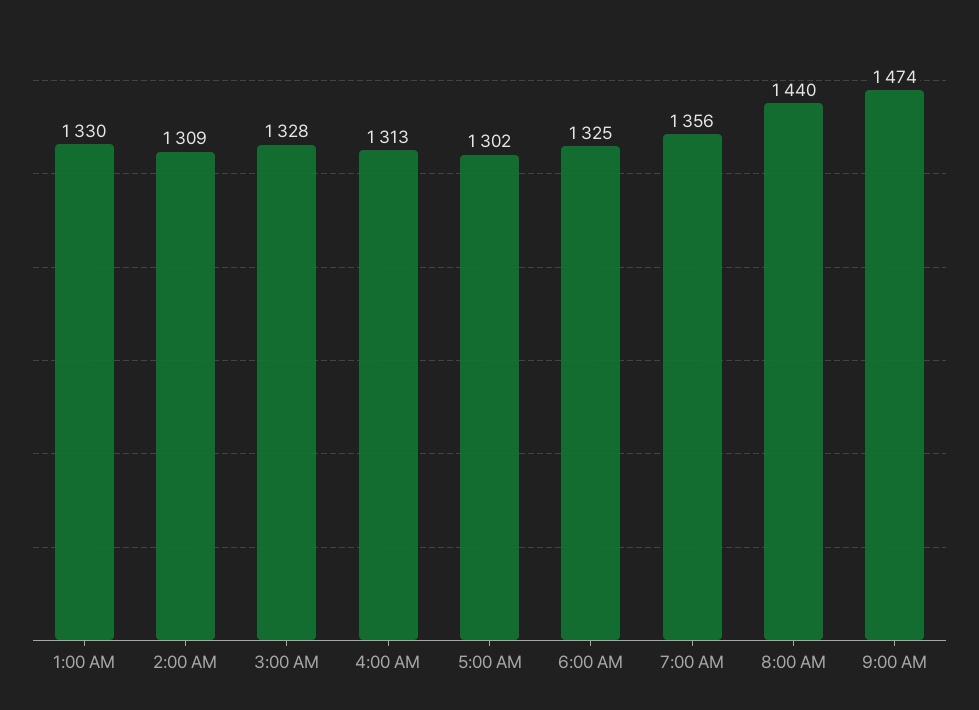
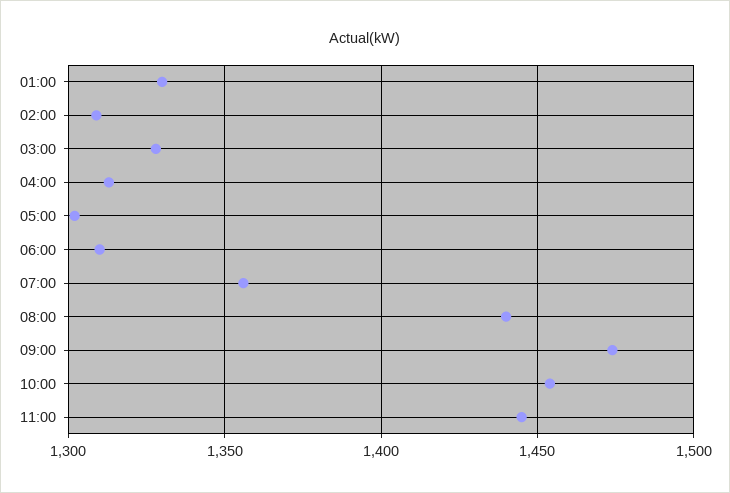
6:00 AM: 1325 -> 1310
10:00: none -> 1455
11:00: none -> 1445

